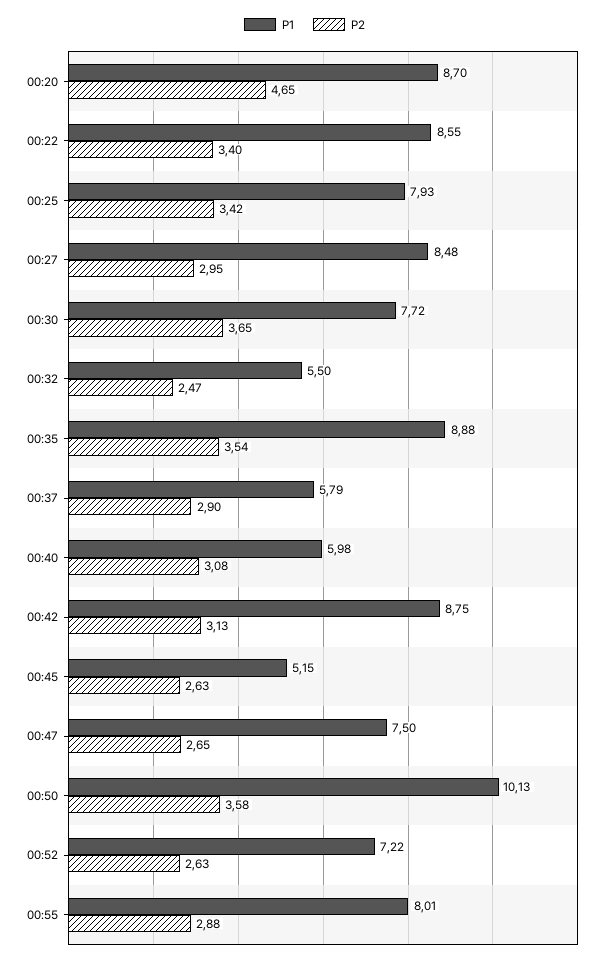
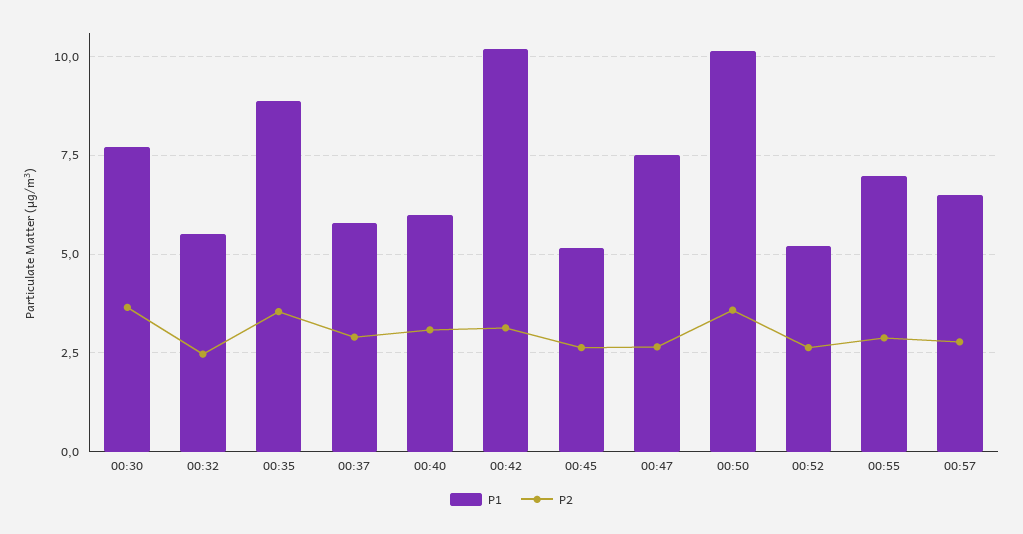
P1, 00:20: 8.7 -> none
P2, 00:20: 4.65 -> none
P1, 00:22: 8.55 -> none
P2, 00:22: 3.4 -> none
P1, 00:25: 7.93 -> none
P2, 00:25: 3.42 -> none
P1, 00:27: 8.48 -> none
P2, 00:27: 2.95 -> none
P1, 00:42: 8.75 -> 10.25
P1, 00:52: 7.22 -> 5.25
P1, 00:55: 8.01 -> 7
P1, 00:57: none -> 6.5
P2, 00:57: none -> 2.75

